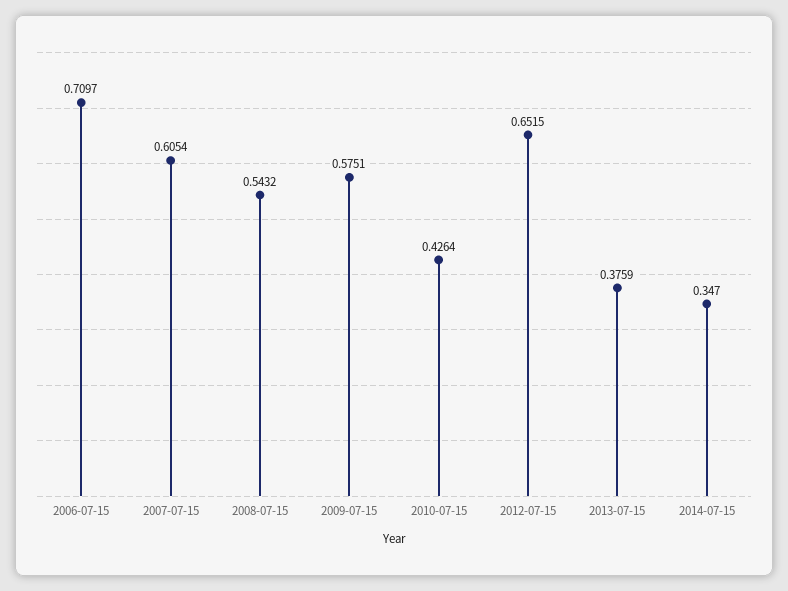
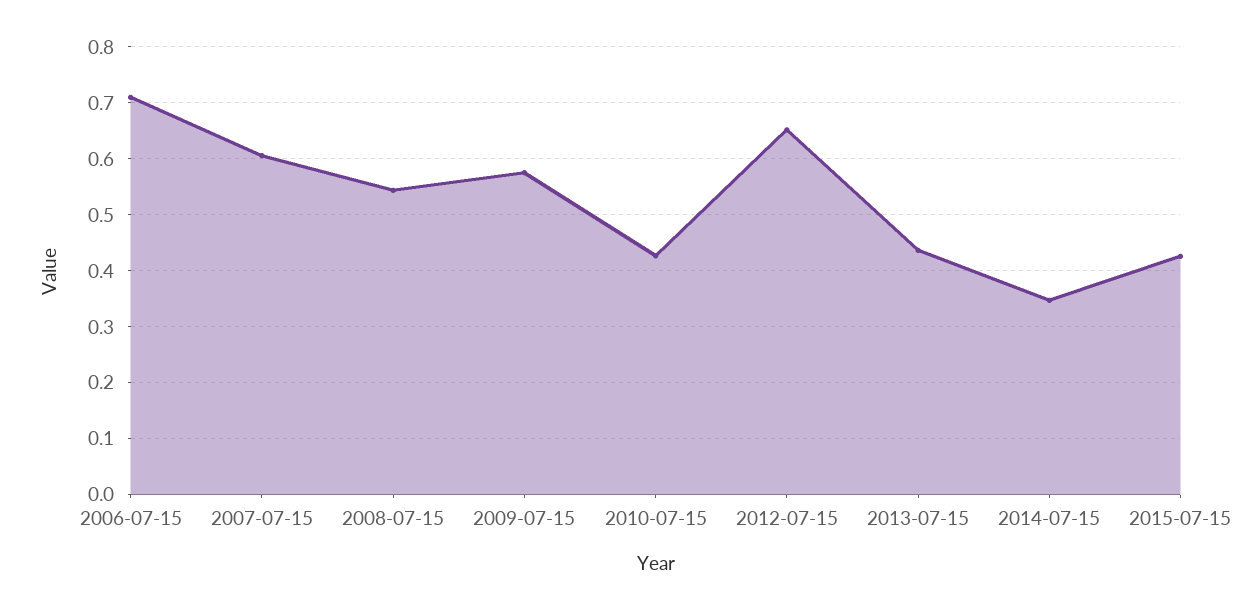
2013-07-15: 0.3759 -> 0.44
2015-07-15: none -> 0.42

